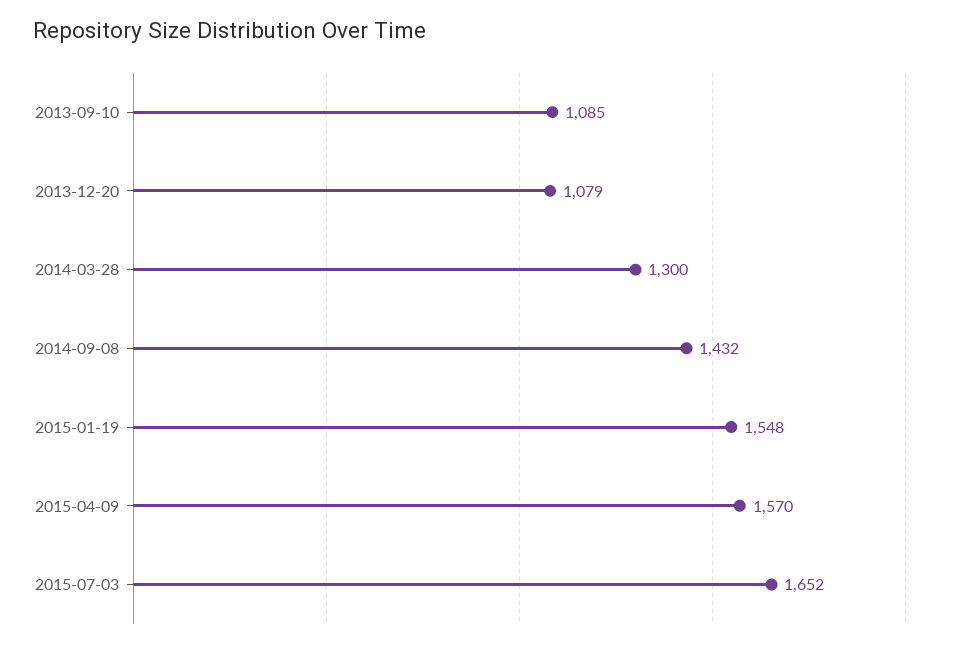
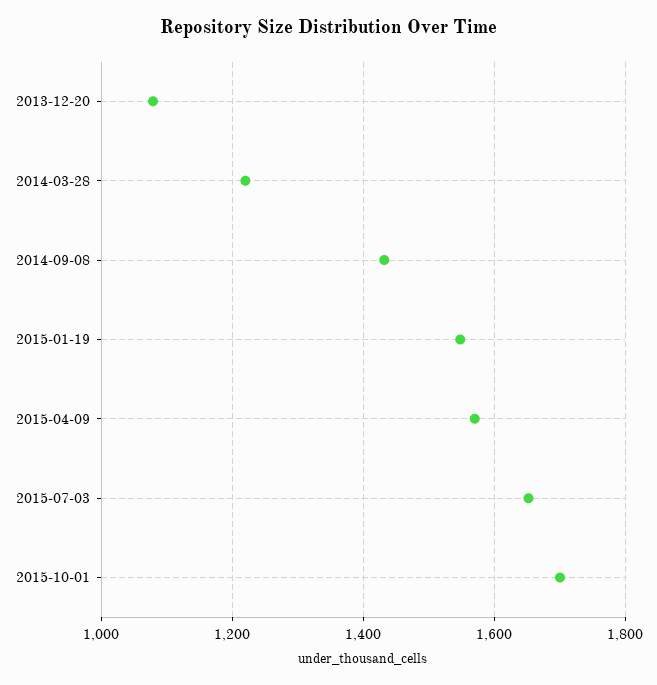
2013-09-10: 1085 -> none
2014-03-28: 1300 -> 1220
2015-10-01: none -> 1700

